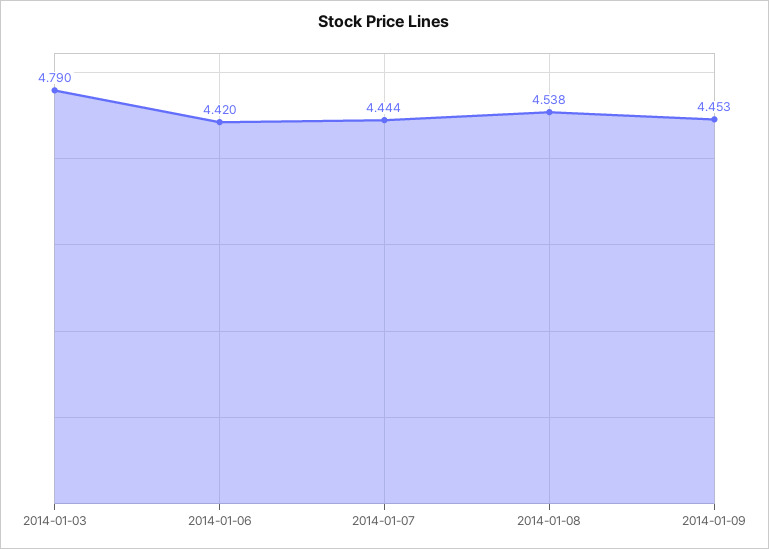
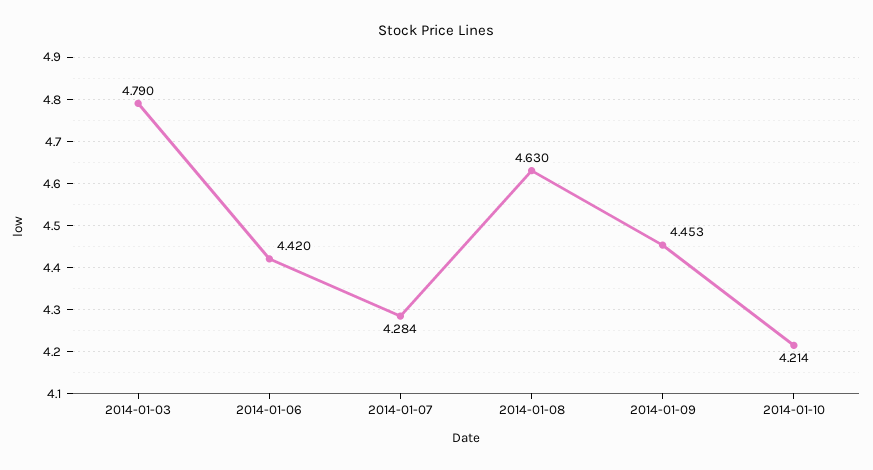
2014-01-07: 4.444 -> 4.284
2014-01-08: 4.538 -> 4.63
2014-01-10: none -> 4.214

